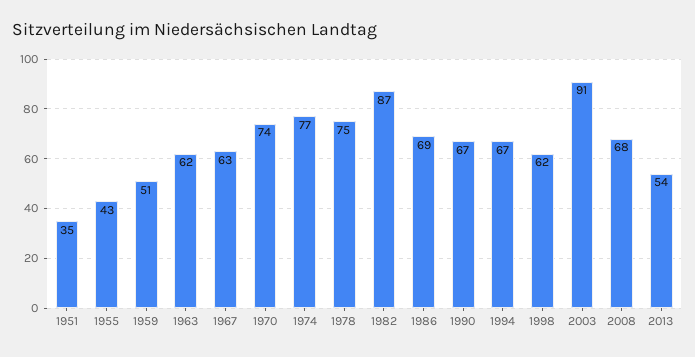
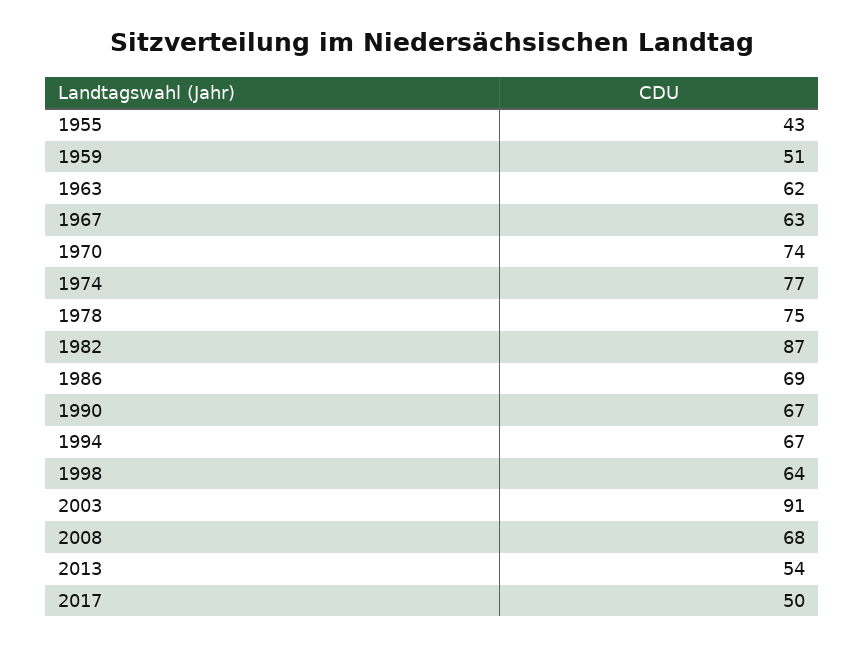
1951: 35 -> none
1998: 62 -> 64
2017: none -> 50

